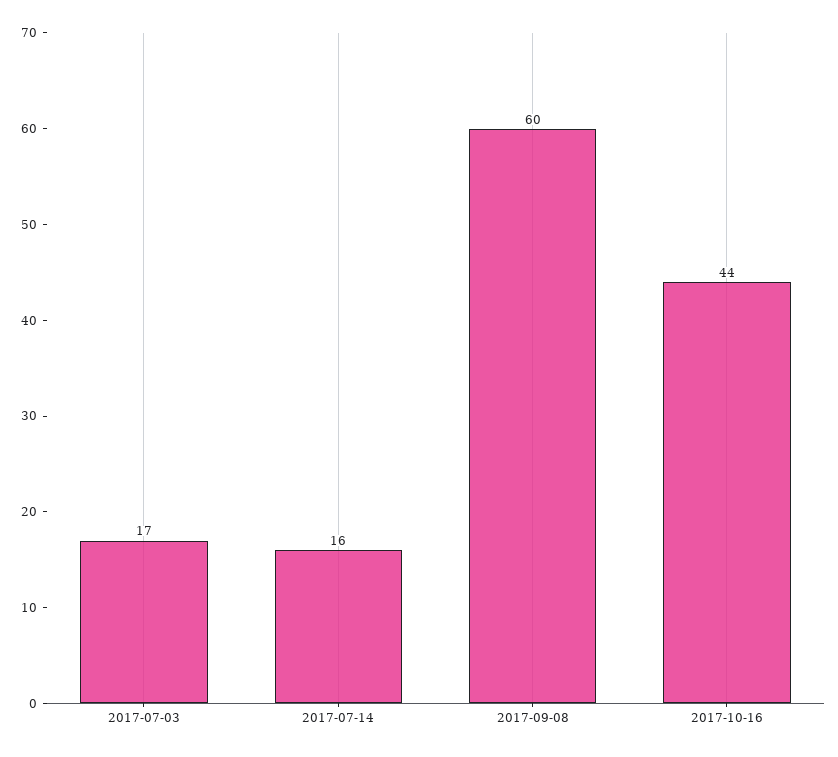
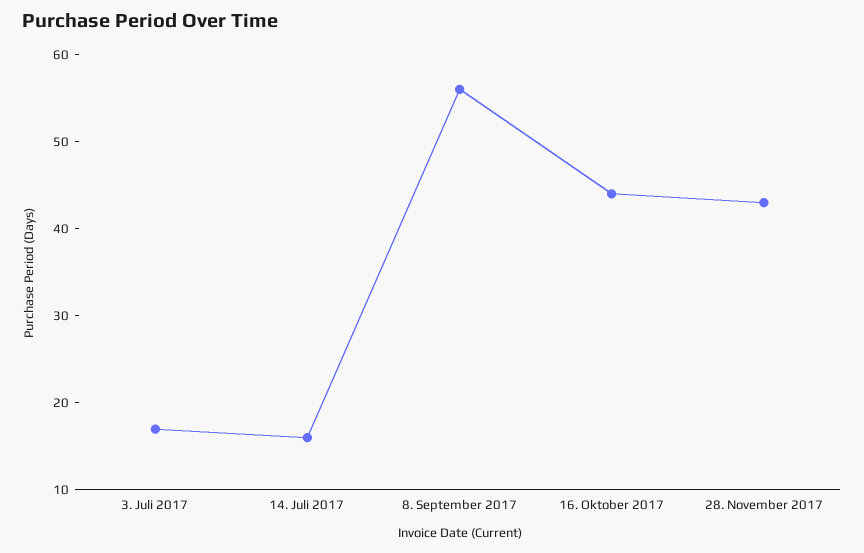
2017-09-08: 60 -> 56
28. November 2017: none -> 43

